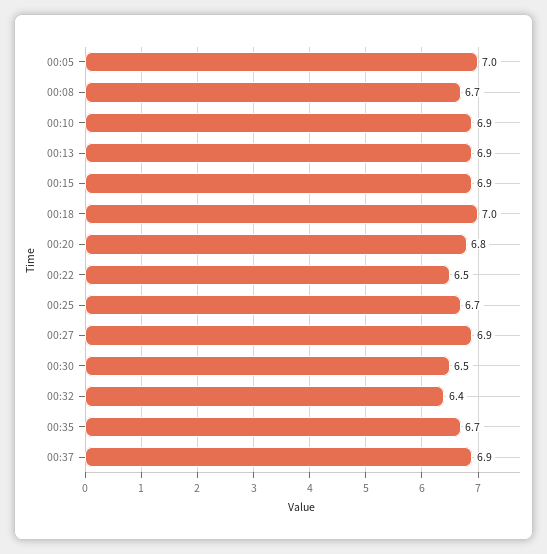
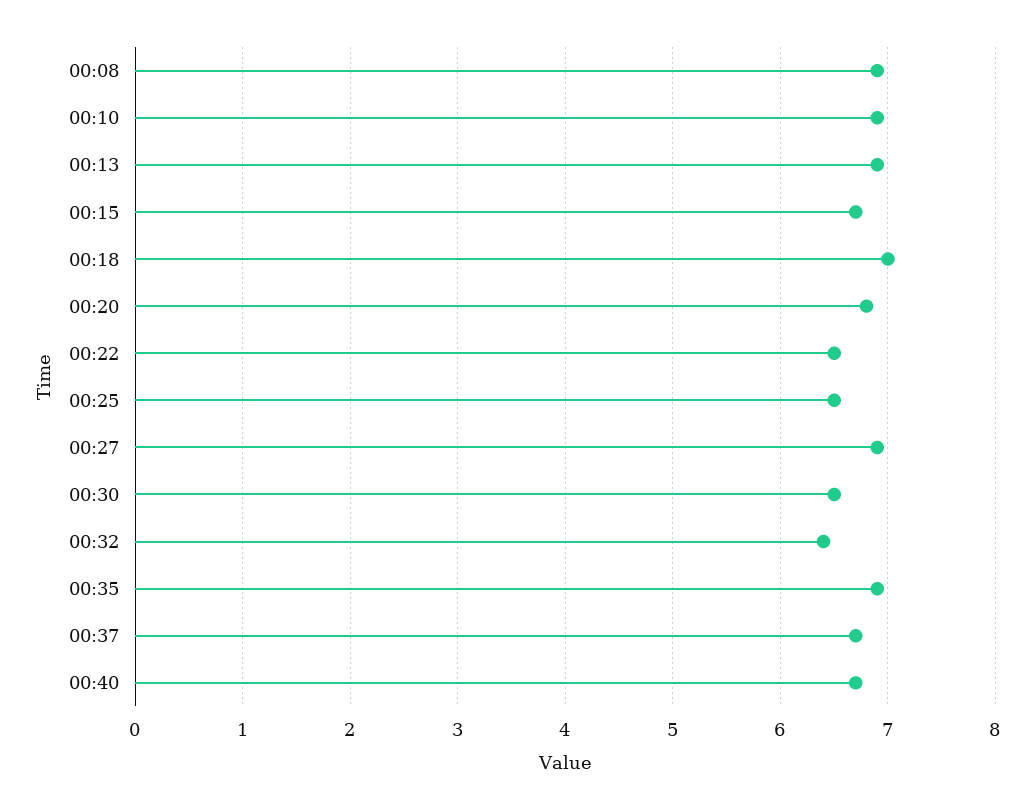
00:05: 7 -> none
00:08: 6.7 -> 6.9
00:15: 6.9 -> 6.7
00:25: 6.7 -> 6.5
00:35: 6.7 -> 6.9
00:37: 6.9 -> 6.7
00:40: none -> 6.7

